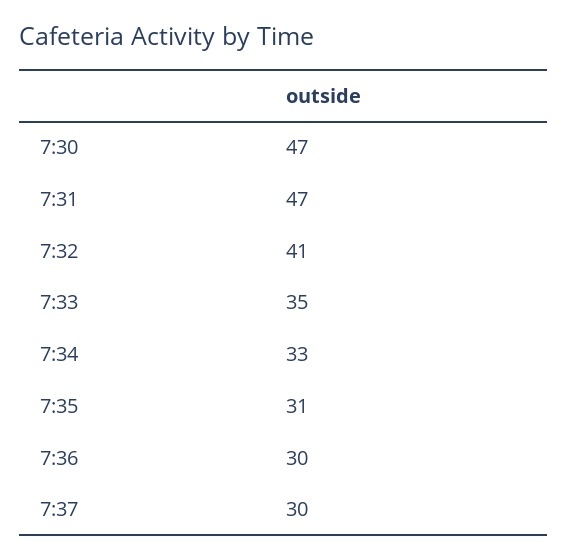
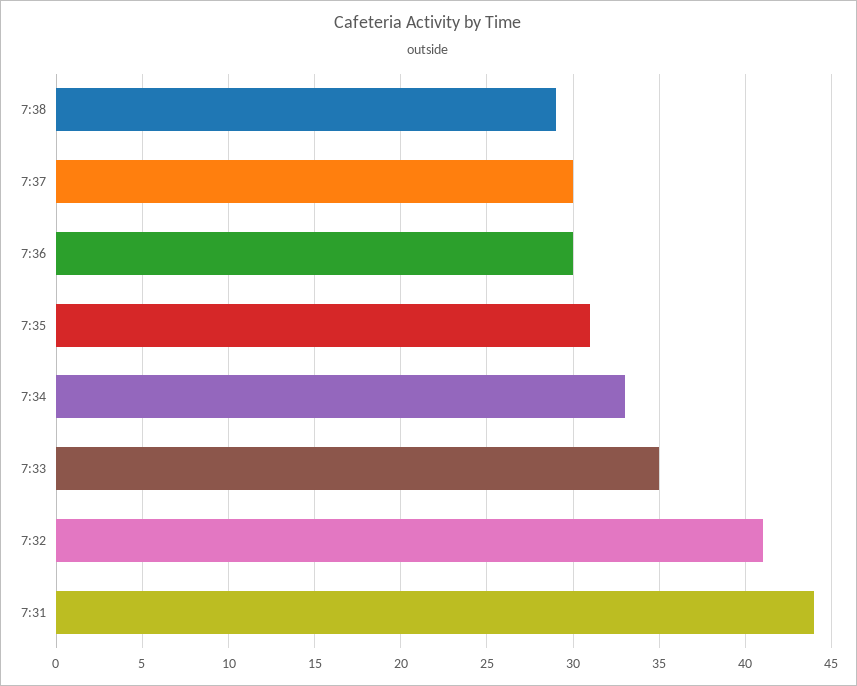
7:30: 47 -> none
7:31: 47 -> 44
7:38: none -> 29

